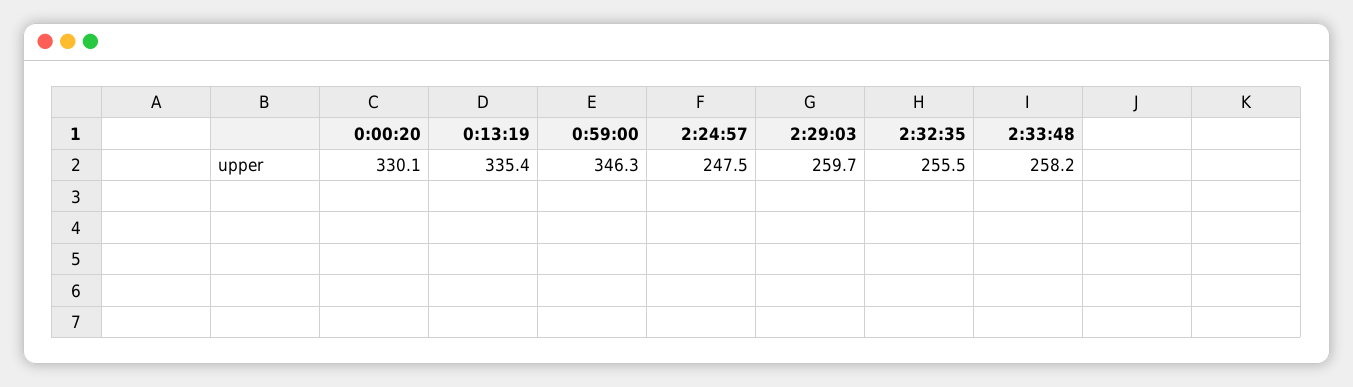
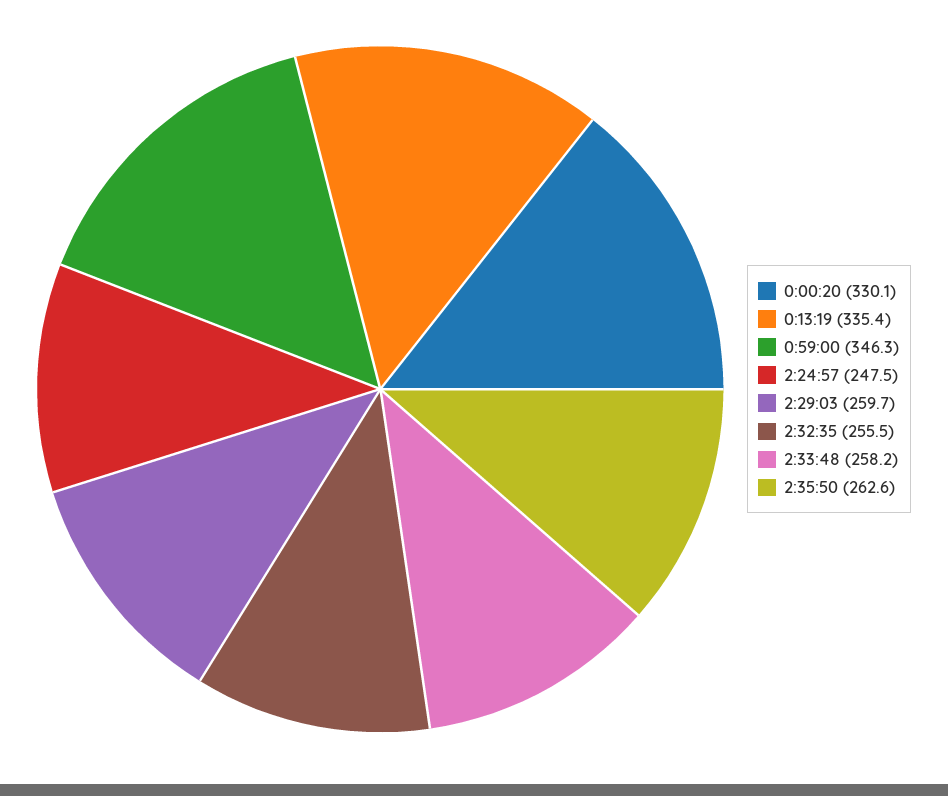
2:35:50: none -> 262.6

